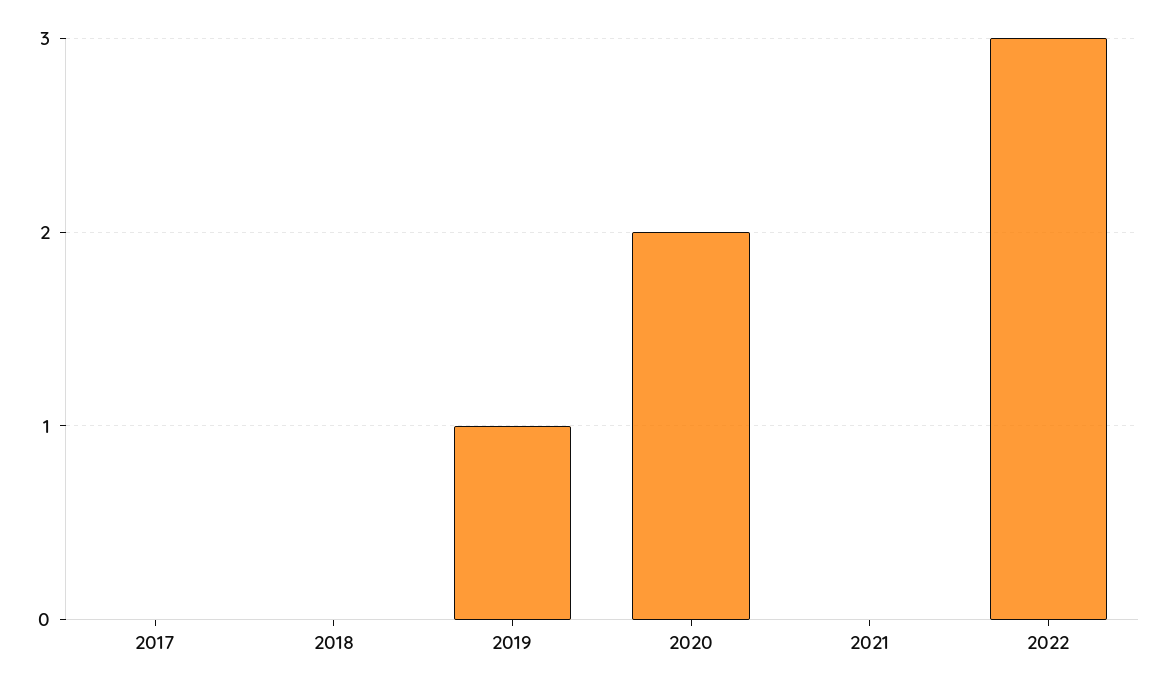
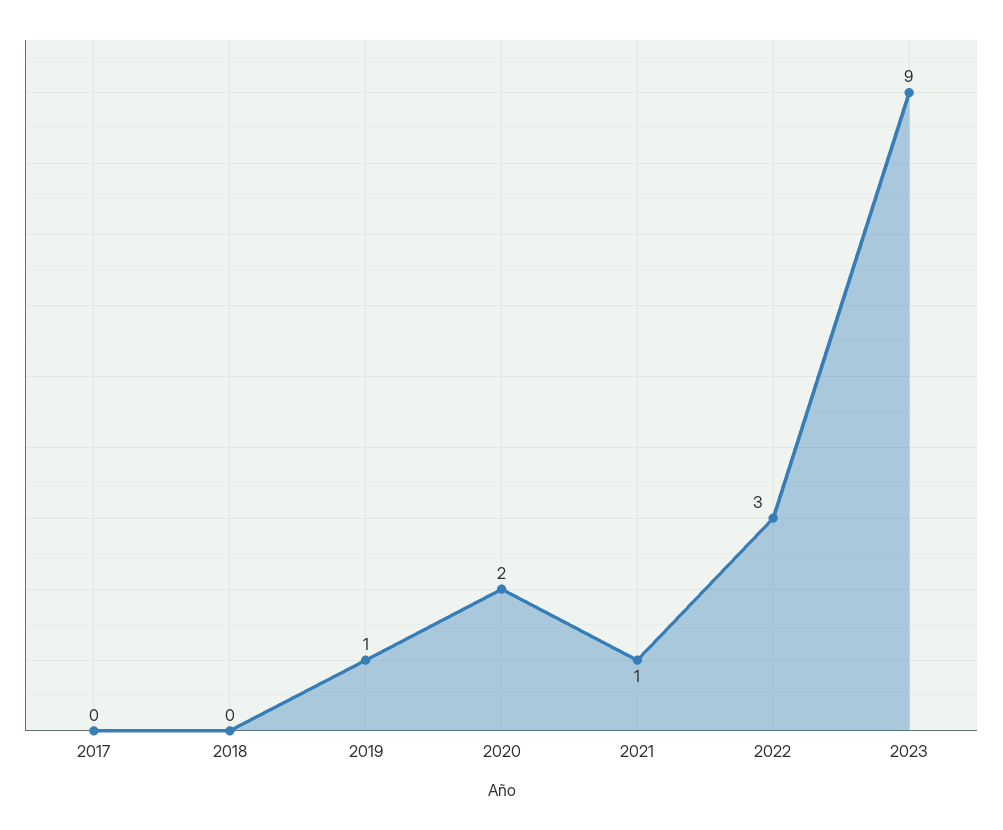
2021: 0 -> 1
2023: none -> 9

